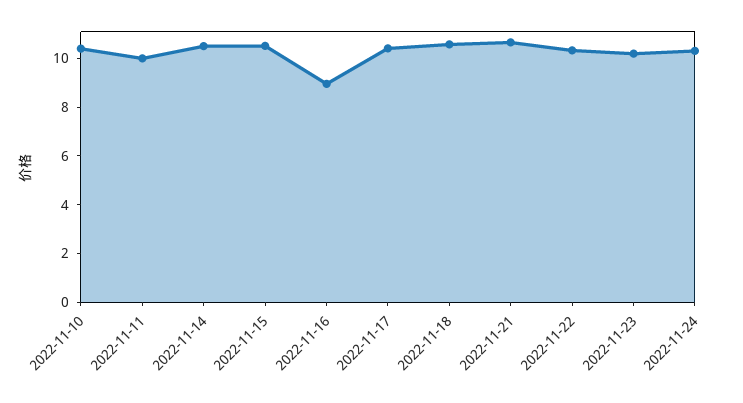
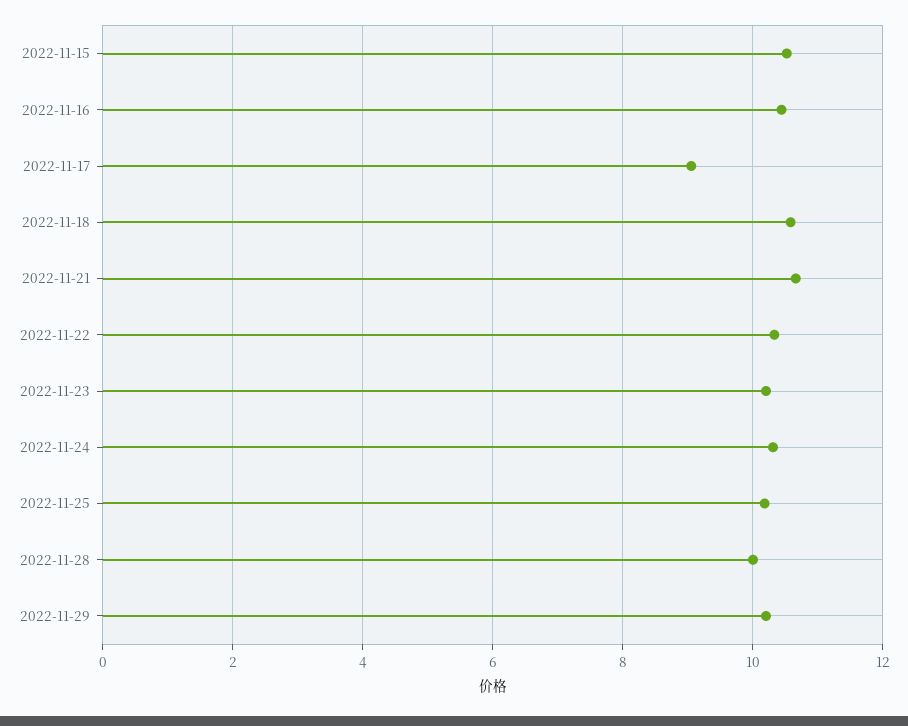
2022-11-10: 10.5 -> none
2022-11-11: 10 -> none
2022-11-14: 10.5 -> none
2022-11-16: 9 -> 10.4
2022-11-17: 10.5 -> 9
2022-11-25: none -> 10.2
2022-11-28: none -> 10
2022-11-29: none -> 10.2

